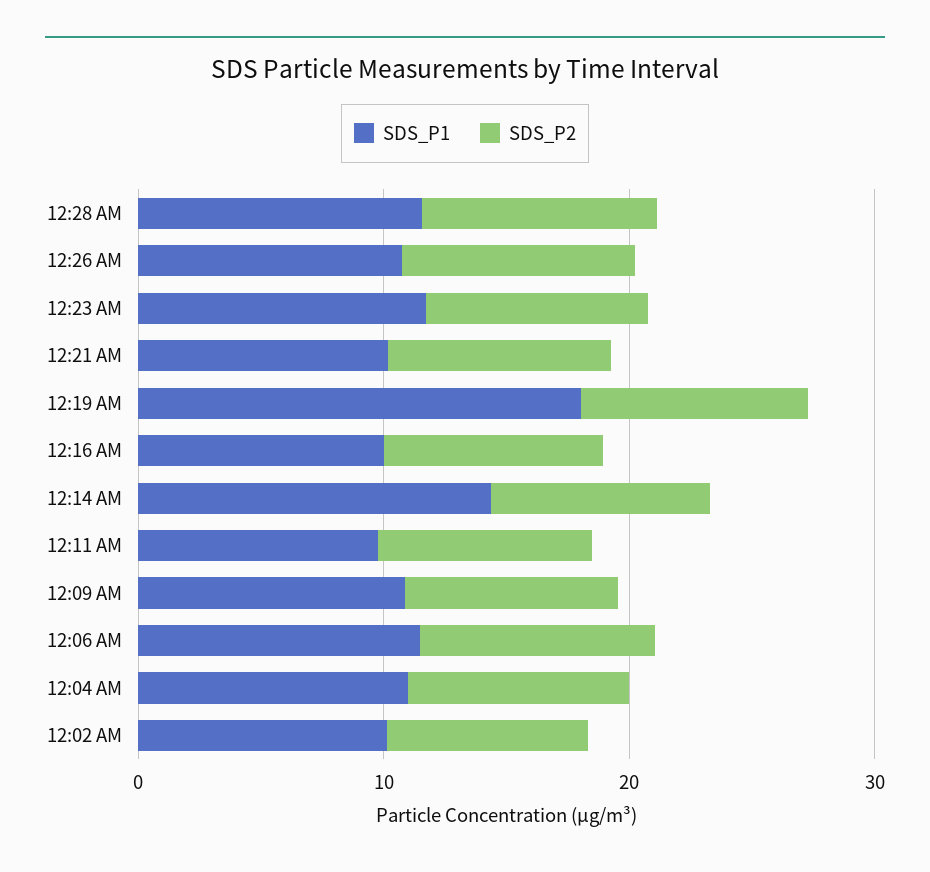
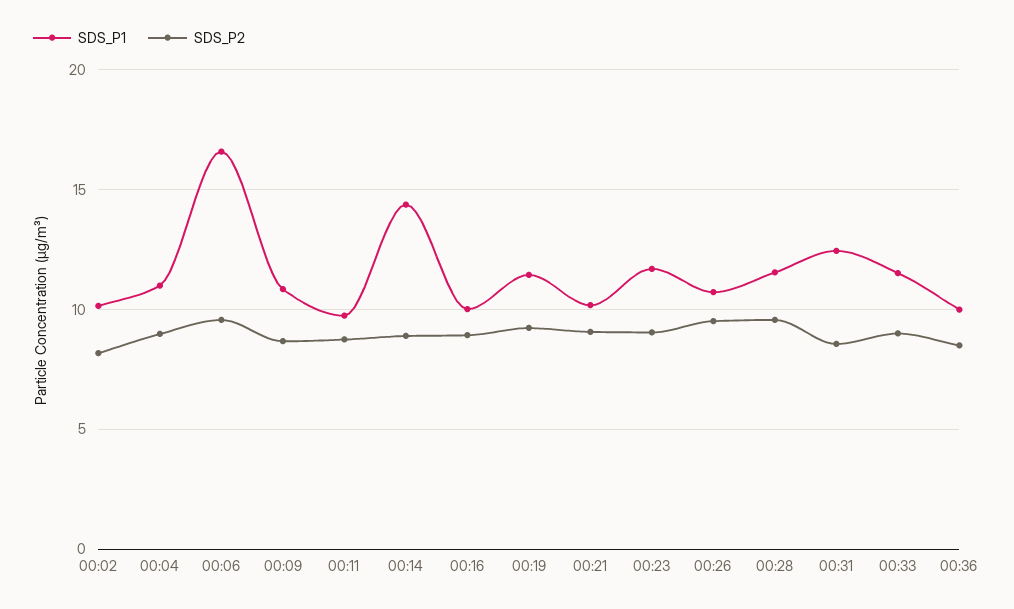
SDS_P1, 12:19 AM: 18 -> 11.5
SDS_P1, 12:06 AM: 12 -> 16.5
SDS_P1, 00:31: none -> 12.5
SDS_P2, 00:31: none -> 8.5
SDS_P1, 00:33: none -> 11.5
SDS_P2, 00:33: none -> 9
SDS_P1, 00:36: none -> 10
SDS_P2, 00:36: none -> 8.5

